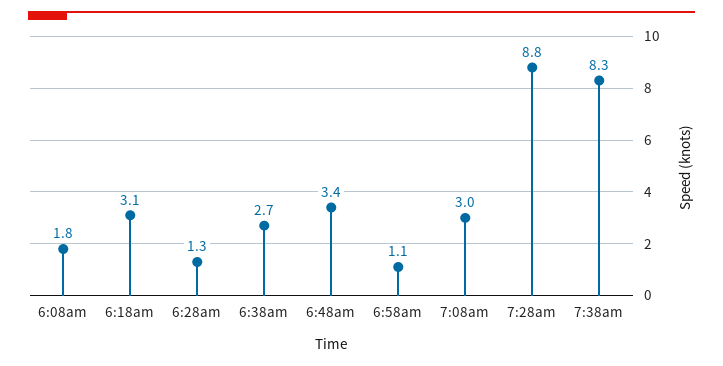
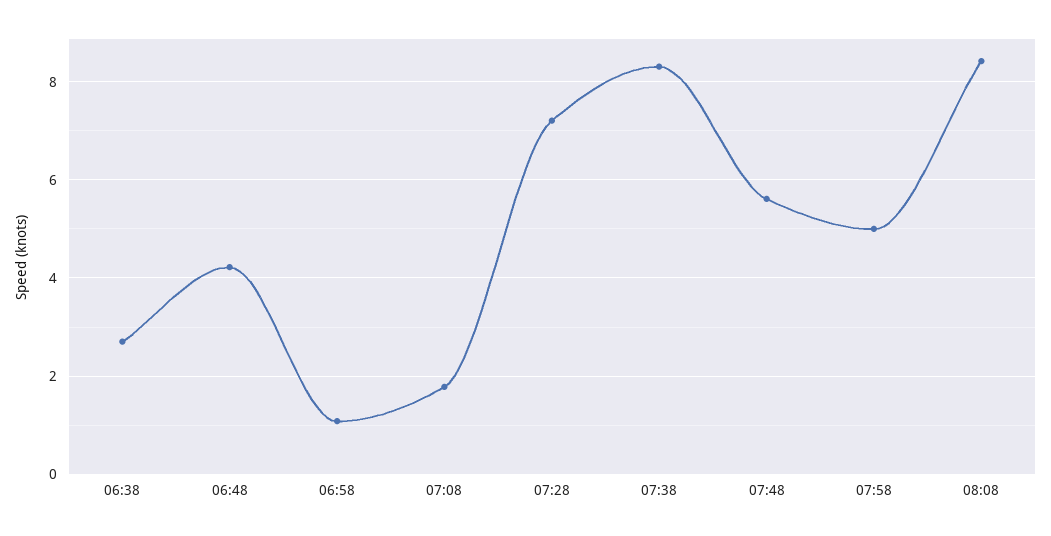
6:08am: 1.8 -> none
6:18am: 3.1 -> none
6:28am: 1.3 -> none
6:48am: 3.4 -> 4.2
7:08am: 3 -> 1.8
7:28am: 8.8 -> 7.2
07:48: none -> 5.6
07:58: none -> 5
08:08: none -> 8.4

